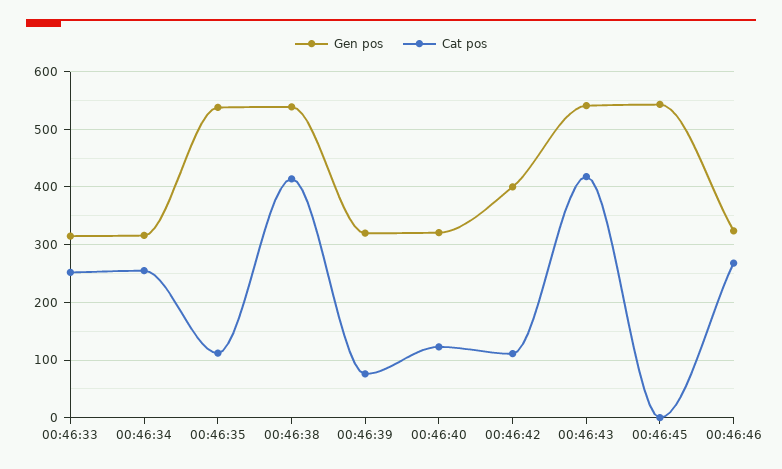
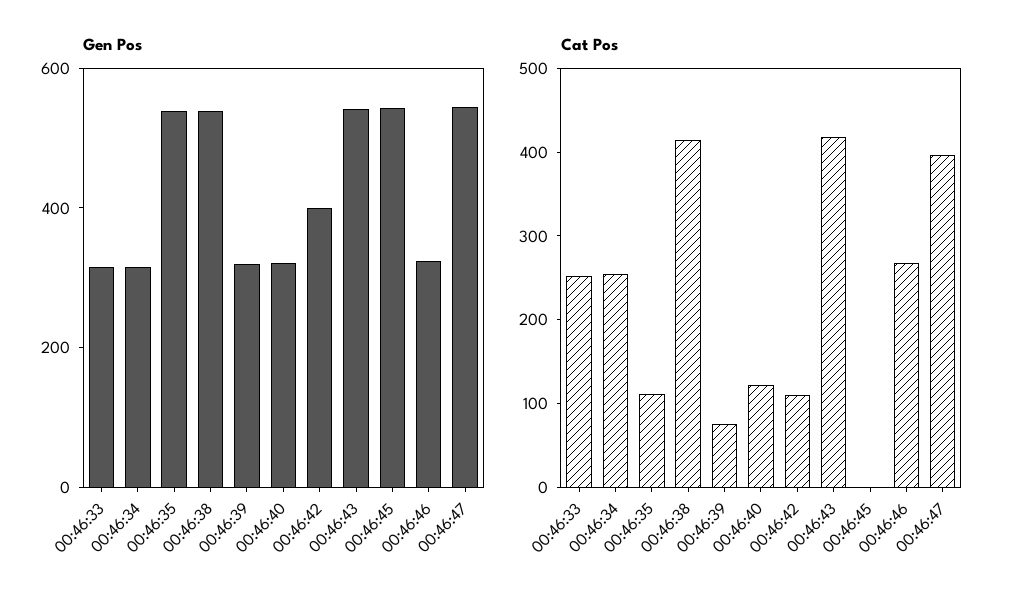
Gen pos, 00:46:47: none -> 550
Cat pos, 00:46:47: none -> 400

